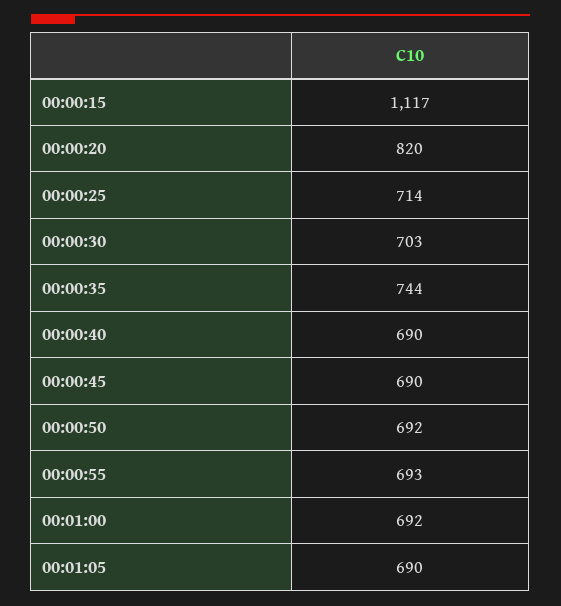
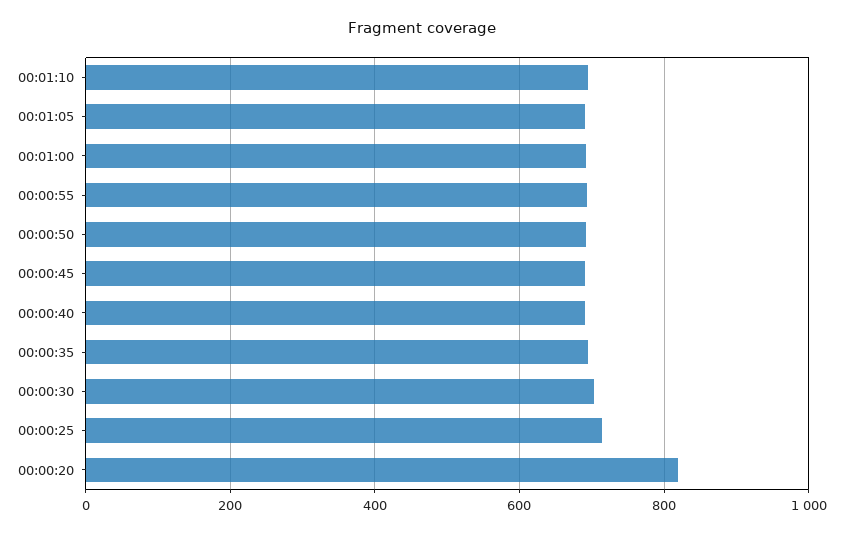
00:00:15: 1117 -> none
00:00:35: 744 -> 700
00:01:10: none -> 700

